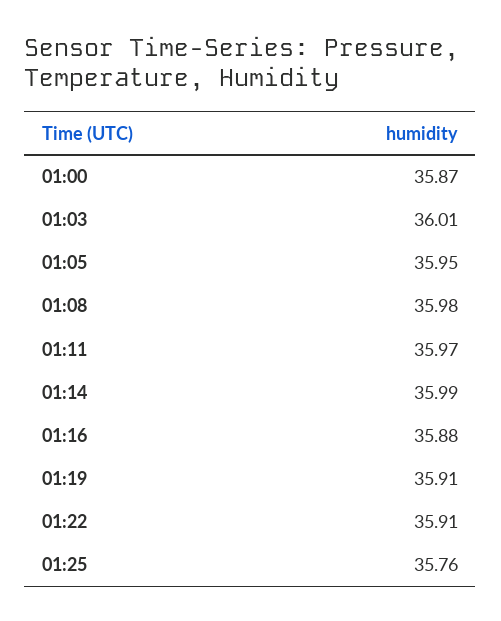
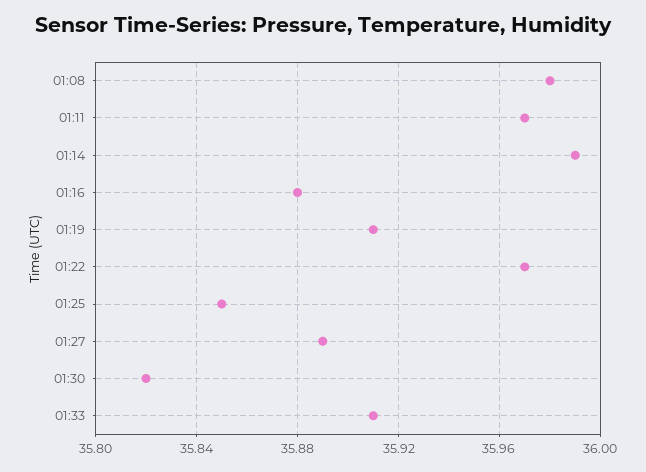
01:00: 35.87 -> none
01:03: 36.01 -> none
01:05: 35.95 -> none
01:22: 35.91 -> 35.97
01:25: 35.76 -> 35.85
01:27: none -> 35.89
01:30: none -> 35.82
01:33: none -> 35.91

